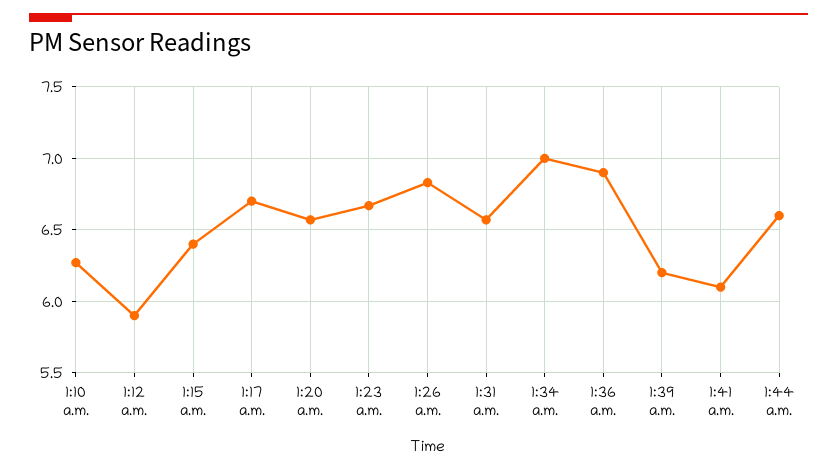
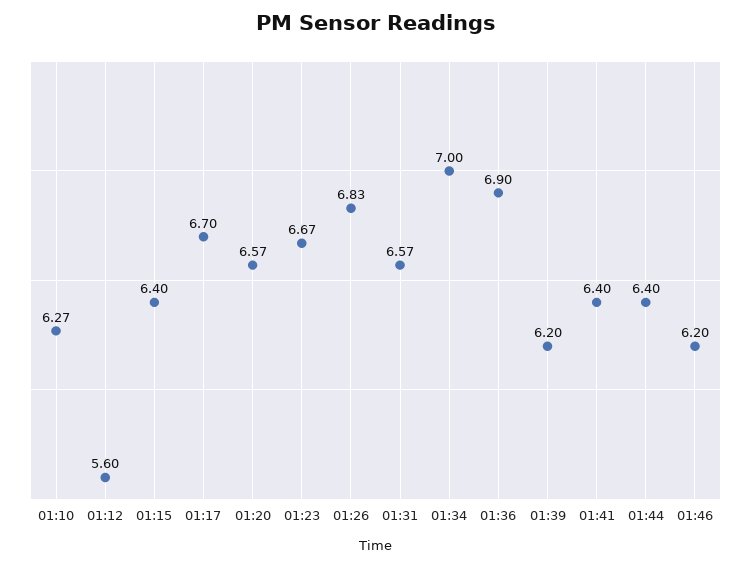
1:12 a.m.: 5.9 -> 5.6
1:41 a.m.: 6.1 -> 6.4
1:44 a.m.: 6.6 -> 6.4
01:46: none -> 6.2

